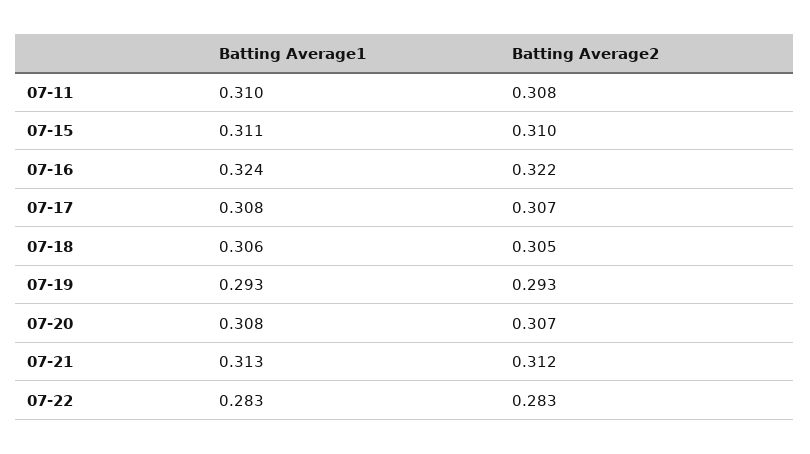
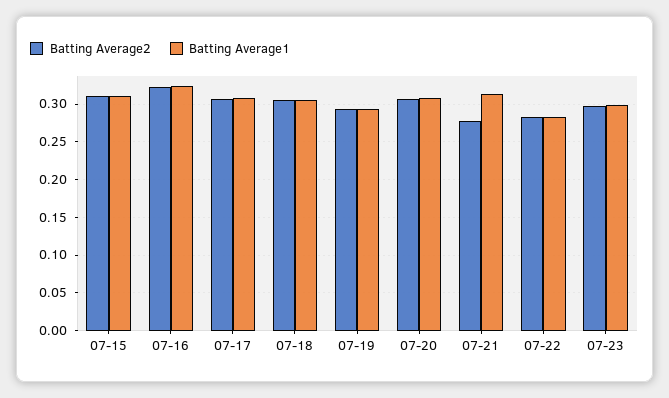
Batting Average1, 07-11: 0.31 -> none
Batting Average2, 07-11: 0.308 -> none
Batting Average2, 07-21: 0.312 -> 0.28
Batting Average2, 07-23: none -> 0.3
Batting Average1, 07-23: none -> 0.3

